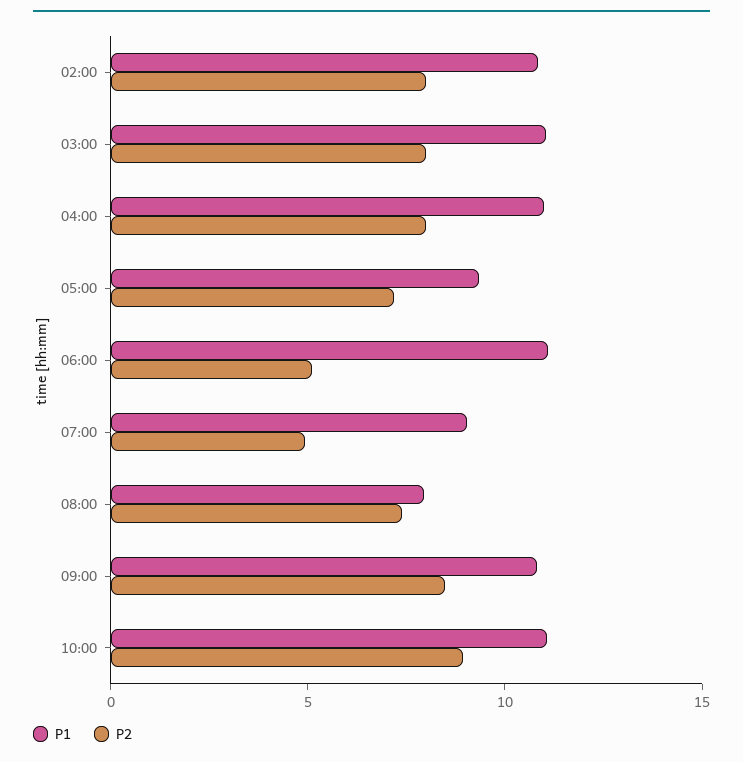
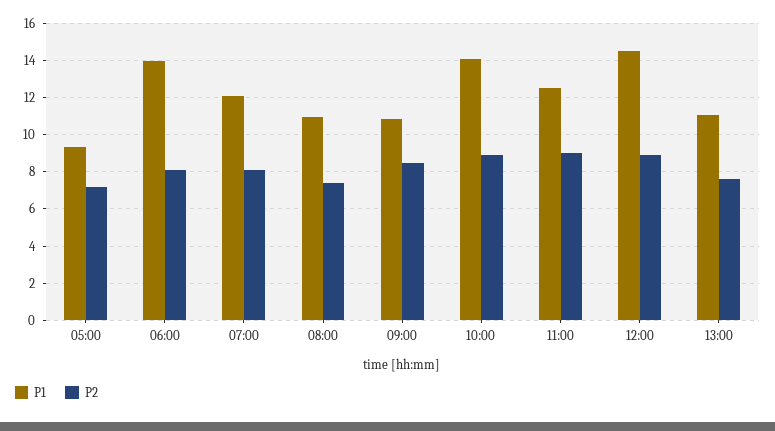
P1, 02:00: 11 -> none
P2, 02:00: 8 -> none
P1, 03:00: 11 -> none
P2, 03:00: 8 -> none
P1, 04:00: 11 -> none
P2, 04:00: 8 -> none
P1, 06:00: 11 -> 14
P2, 06:00: 5 -> 8
P1, 07:00: 9 -> 12
P2, 07:00: 5 -> 8
P1, 08:00: 8 -> 11
P1, 10:00: 11 -> 14
P1, 11:00: none -> 12.5
P2, 11:00: none -> 9
P1, 12:00: none -> 14.5
P2, 12:00: none -> 9
P1, 13:00: none -> 11
P2, 13:00: none -> 7.5

